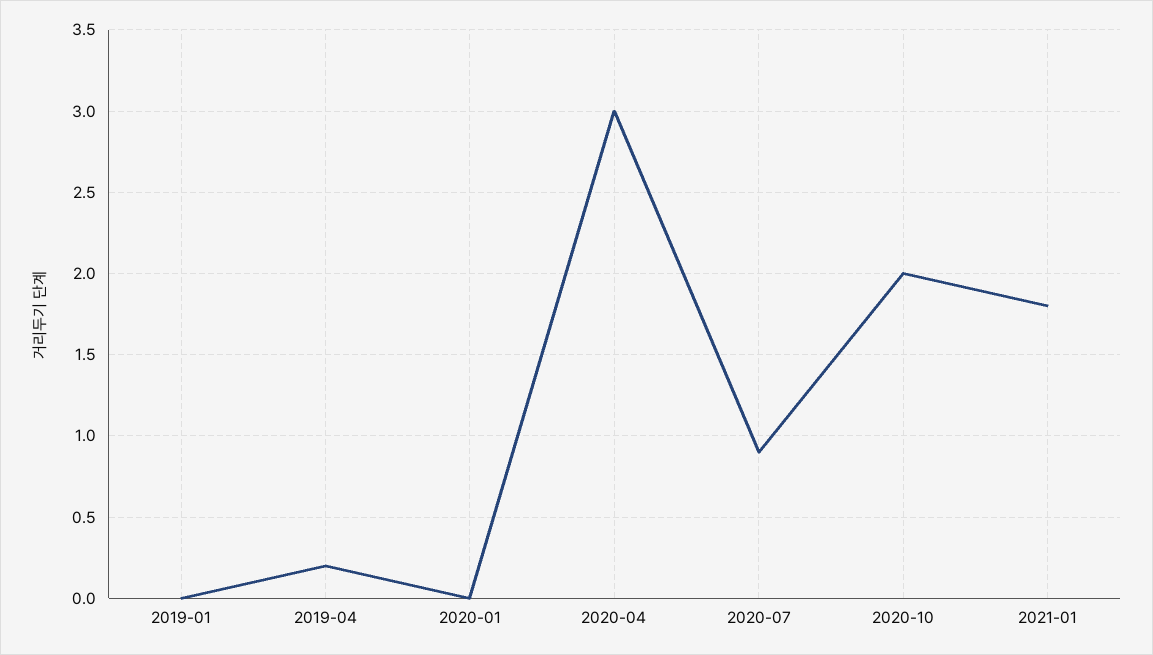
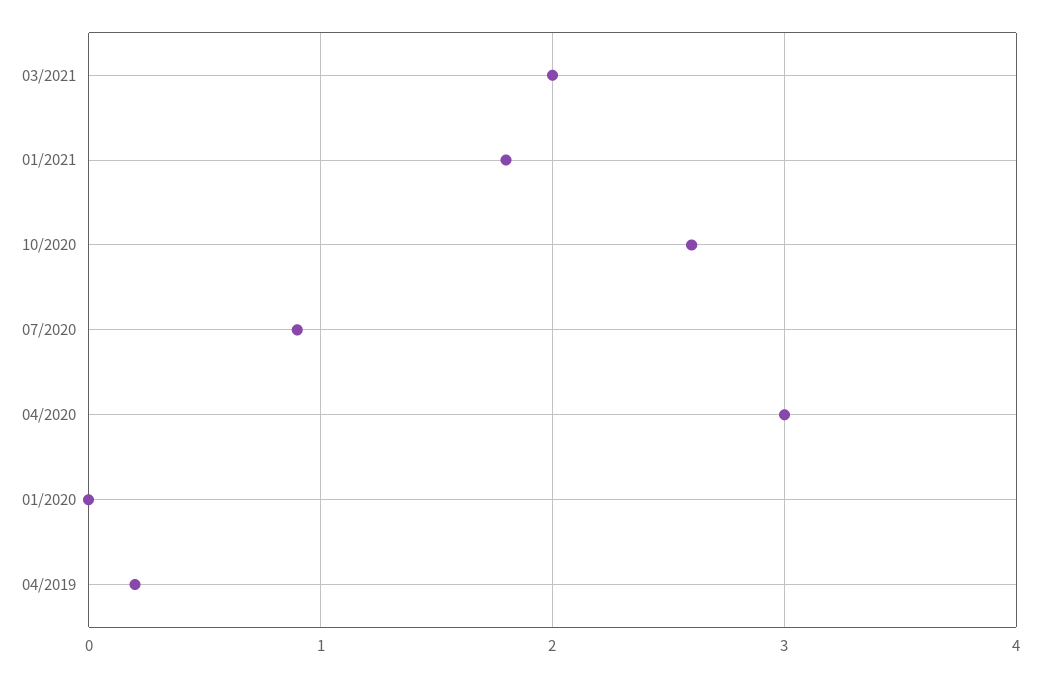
2019-01: 0 -> none
2020-10: 2 -> 2.6
03/2021: none -> 2

